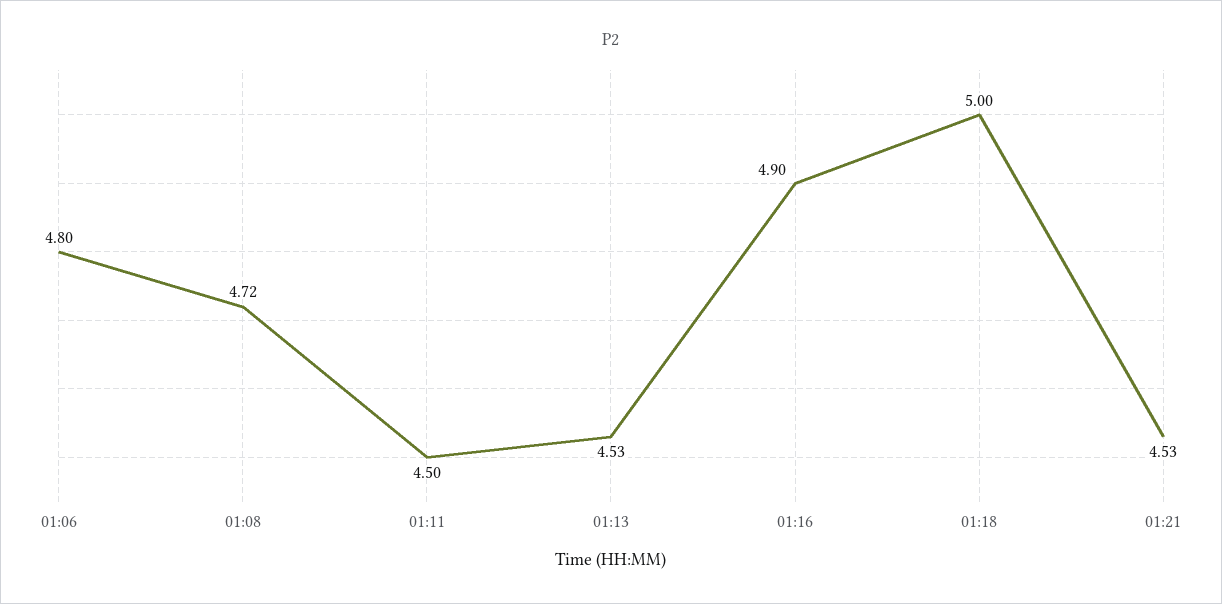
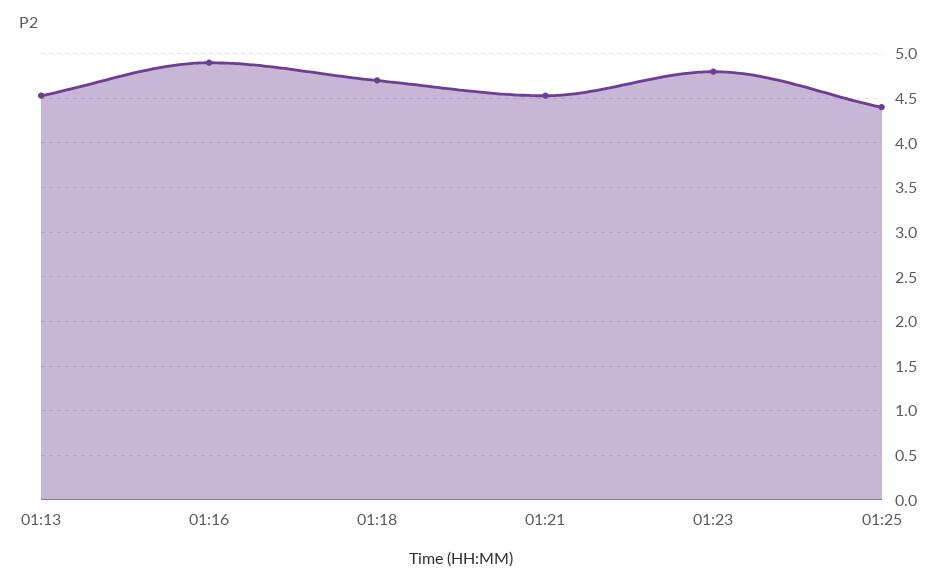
01:06: 4.8 -> none
01:08: 4.72 -> none
01:11: 4.5 -> none
01:18: 5 -> 4.7
01:23: none -> 4.8
01:25: none -> 4.4

